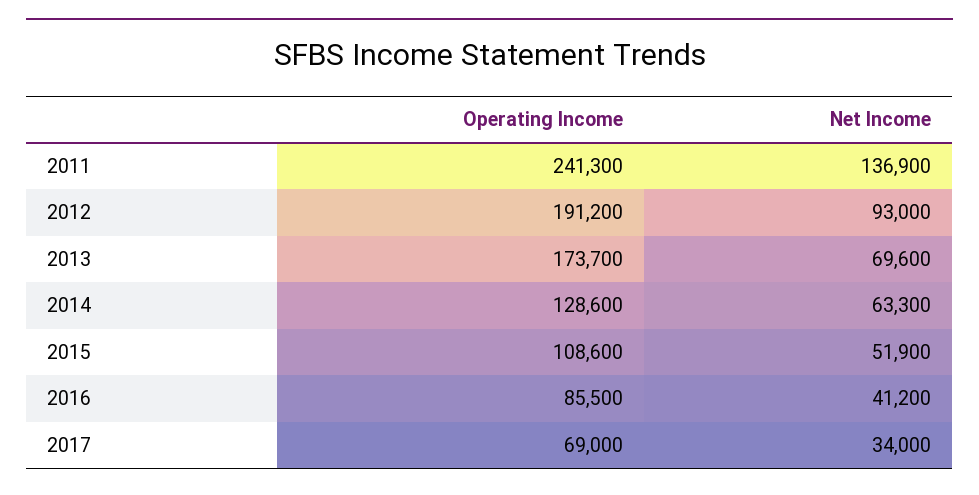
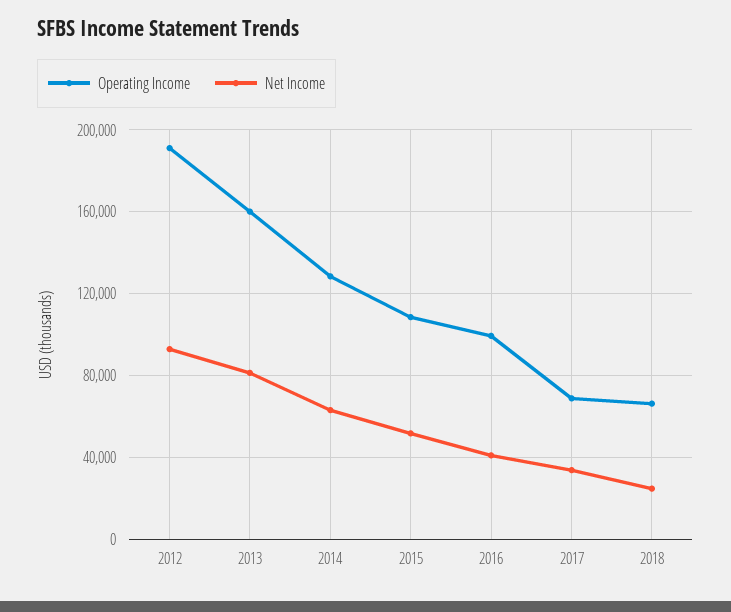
Operating Income, 2011: 241300 -> none
Net Income, 2011: 136900 -> none
Operating Income, 2013: 173700 -> 160000
Net Income, 2013: 69600 -> 80000
Operating Income, 2016: 85500 -> 100000
Operating Income, 2018: none -> 65000
Net Income, 2018: none -> 25000

